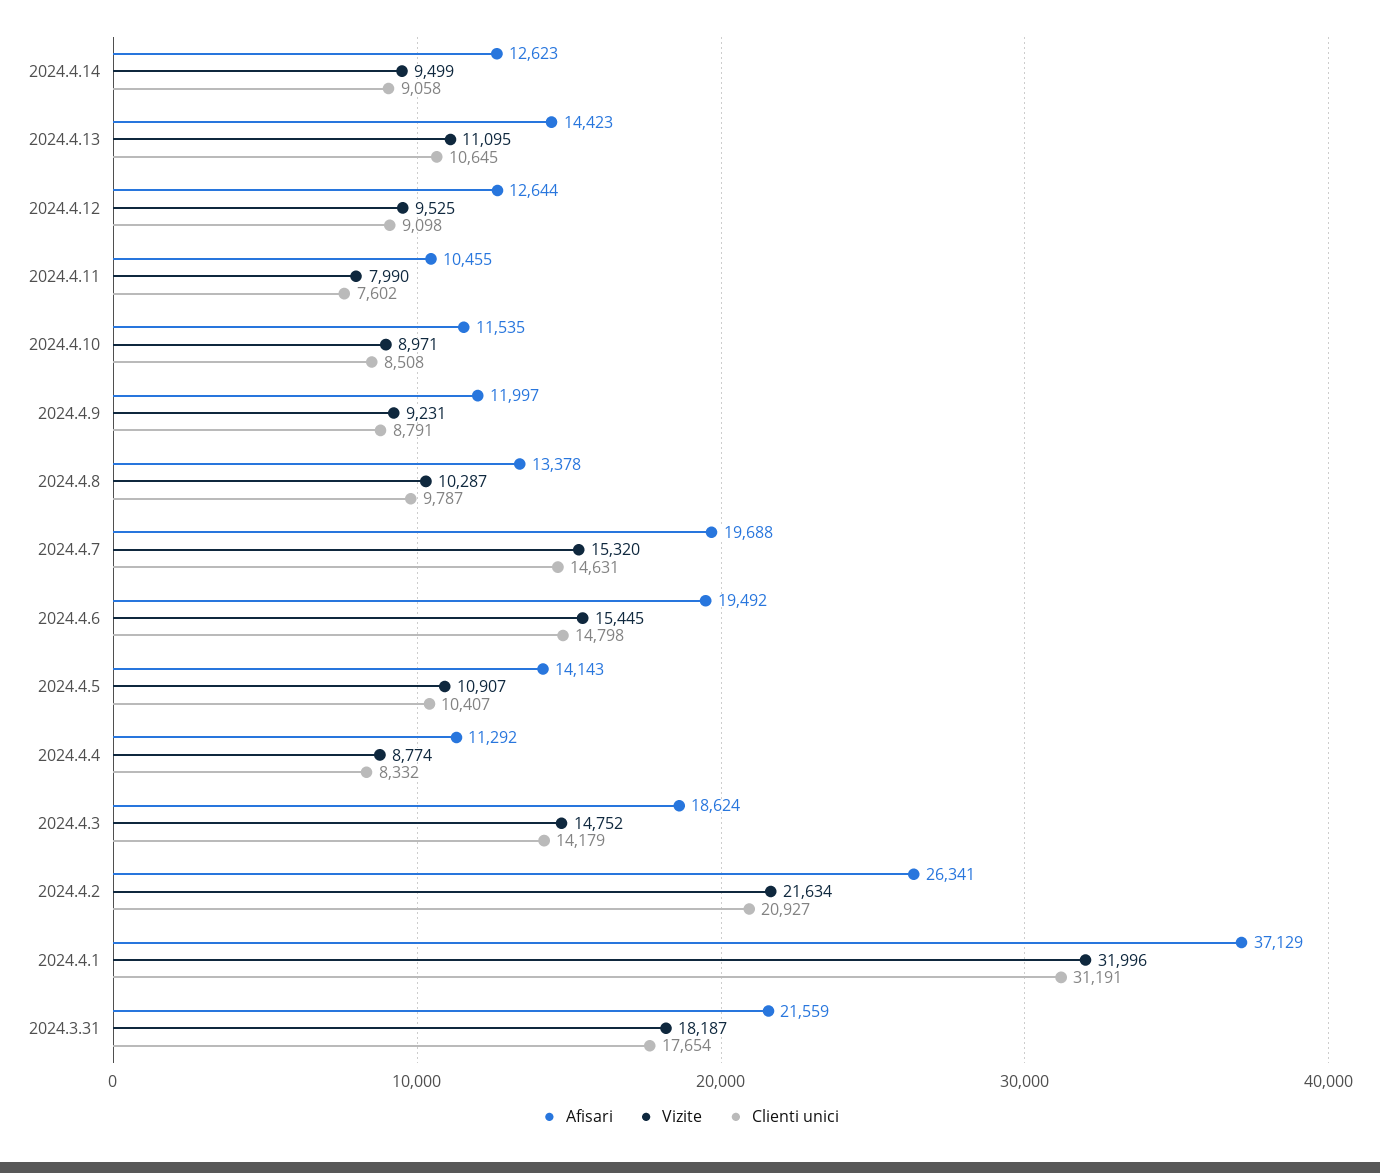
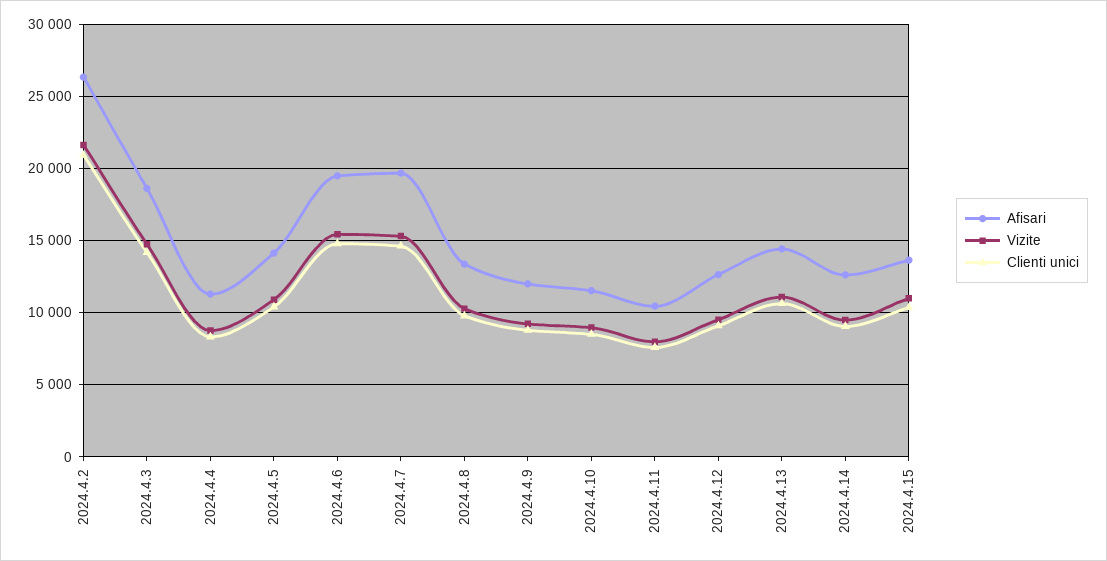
Afisari, 2024.4.1: 37129 -> none
Vizite, 2024.4.1: 31996 -> none
Clienti unici, 2024.4.1: 31191 -> none
Afisari, 2024.3.31: 21559 -> none
Vizite, 2024.3.31: 18187 -> none
Clienti unici, 2024.3.31: 17654 -> none
Afisari, 2024.4.15: none -> 13500
Vizite, 2024.4.15: none -> 11000
Clienti unici, 2024.4.15: none -> 10500

